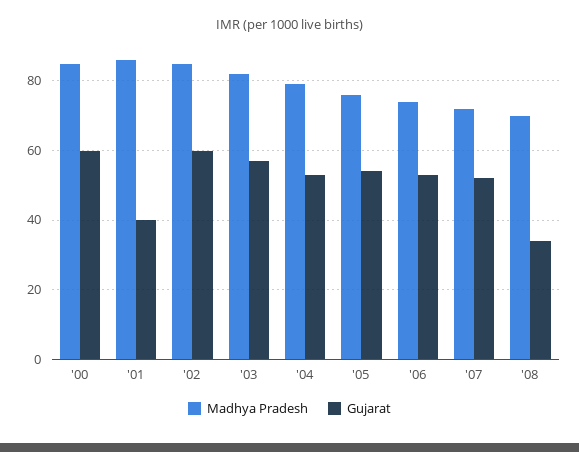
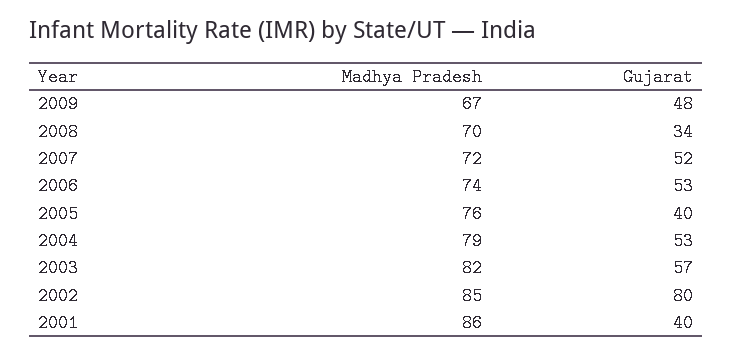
Madhya Pradesh, '00: 85 -> none
Gujarat, '00: 60 -> none
Gujarat, '02: 60 -> 80
Gujarat, '05: 55 -> 40
Madhya Pradesh, 2009: none -> 67
Gujarat, 2009: none -> 48

